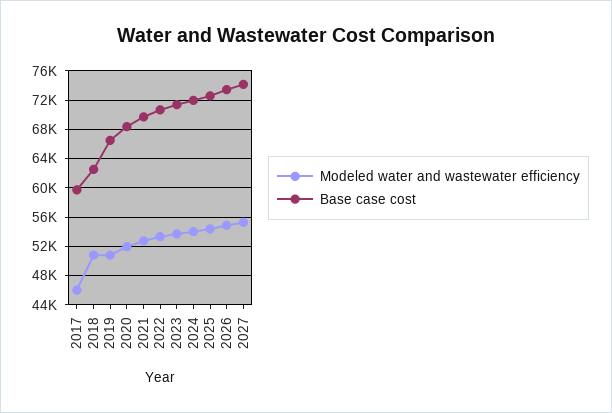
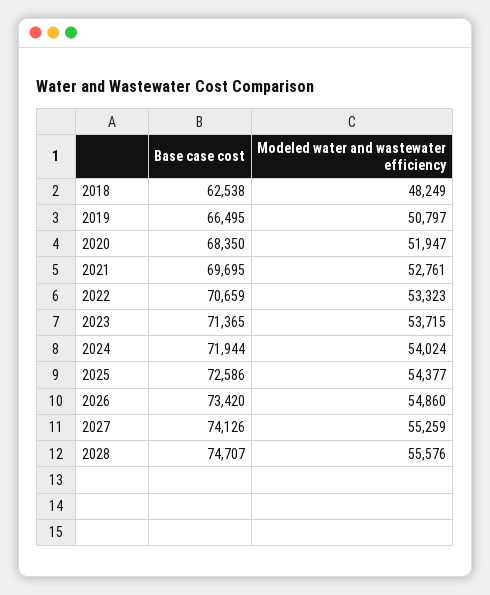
Modeled water and wastewater efficiency, 2017: 46000 -> none
Base case cost, 2017: 60000 -> none
Modeled water and wastewater efficiency, 2018: 51000 -> 48249
Base case cost, 2028: none -> 74707
Modeled water and wastewater efficiency, 2028: none -> 55576

